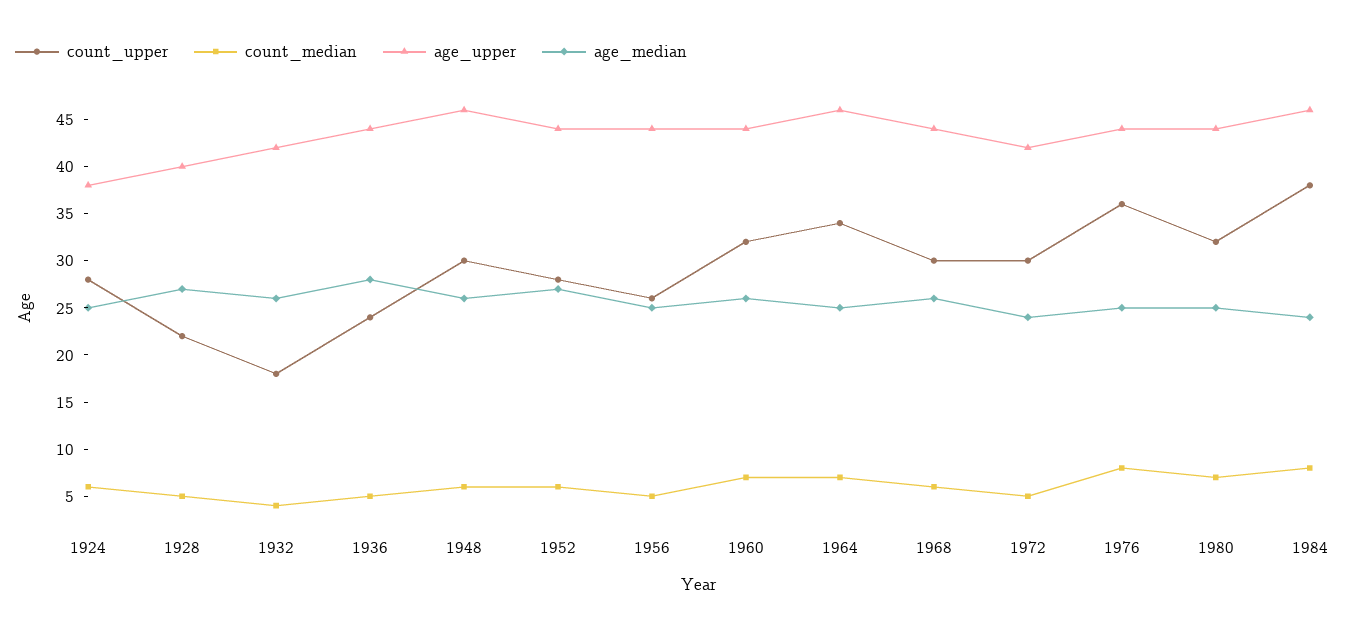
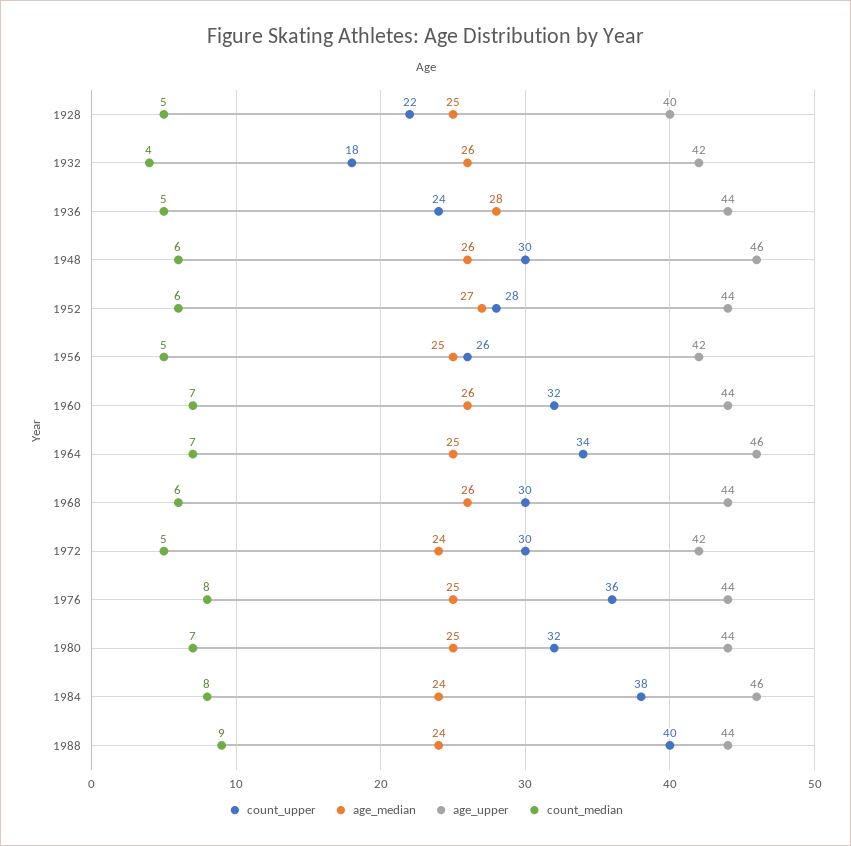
count_upper, 1924: 28 -> none
count_median, 1924: 6 -> none
age_upper, 1924: 38 -> none
age_median, 1924: 25 -> none
age_median, 1928: 27 -> 25
age_upper, 1956: 44 -> 42
count_upper, 1988: none -> 40
age_median, 1988: none -> 24
age_upper, 1988: none -> 44
count_median, 1988: none -> 9

